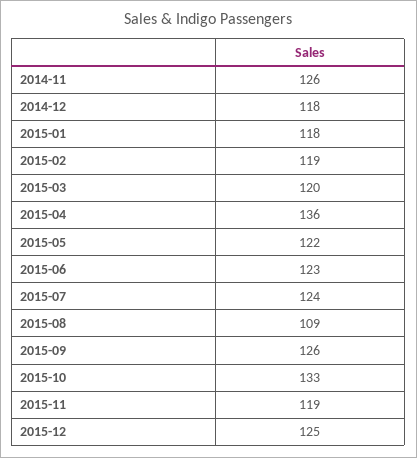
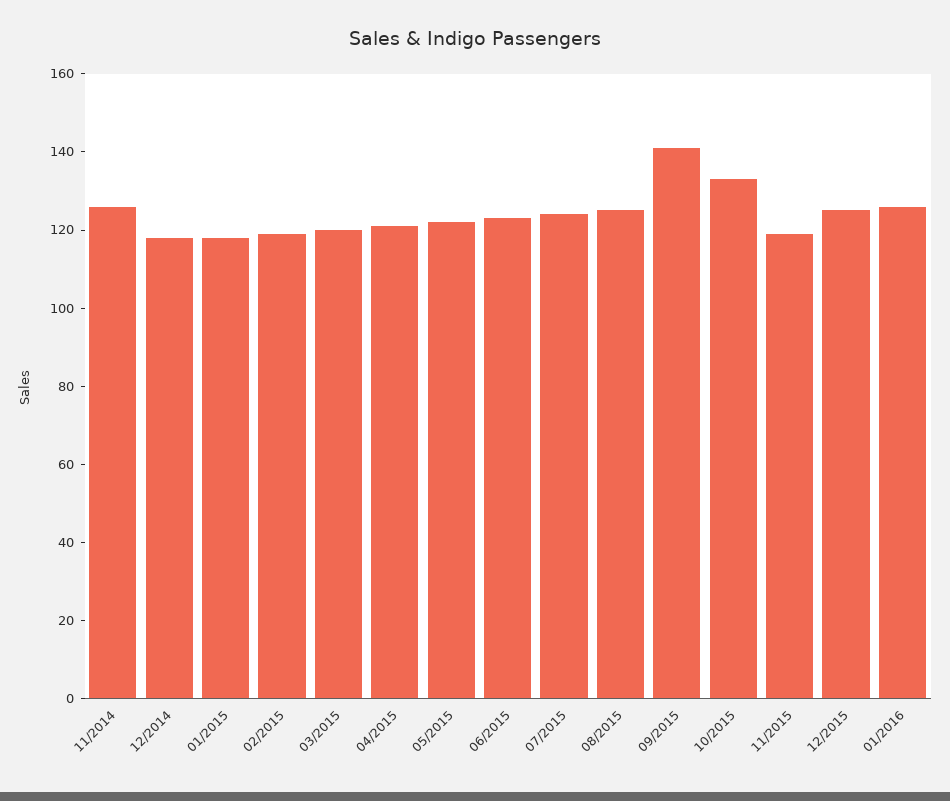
2015-04: 136 -> 120
2015-08: 109 -> 125
2015-09: 126 -> 140
01/2016: none -> 125

